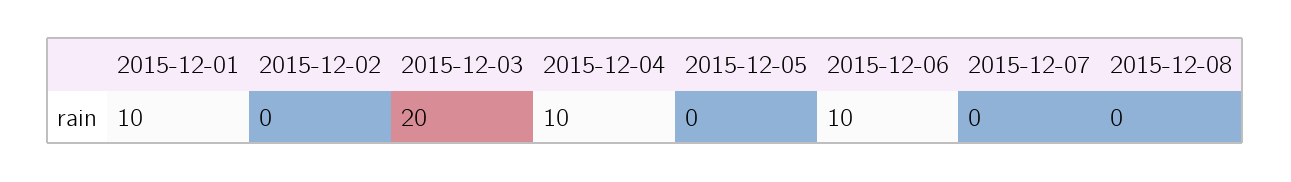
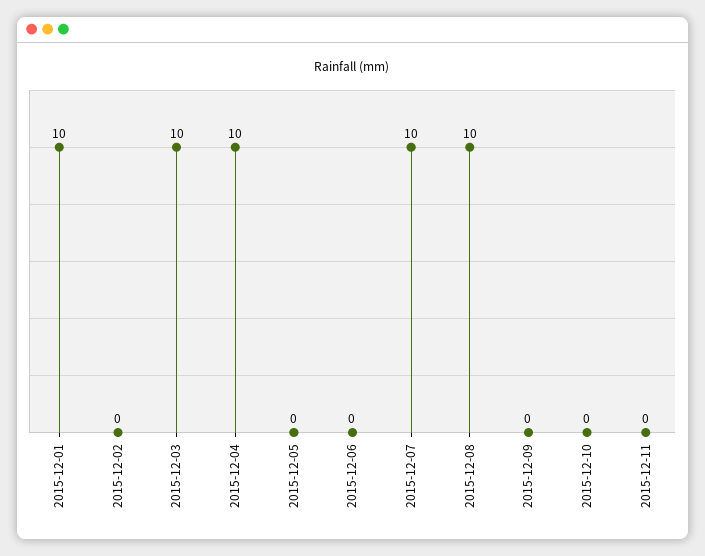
2015-12-03: 20 -> 10
2015-12-06: 10 -> 0
2015-12-07: 0 -> 10
2015-12-08: 0 -> 10
2015-12-09: none -> 0
2015-12-10: none -> 0
2015-12-11: none -> 0

